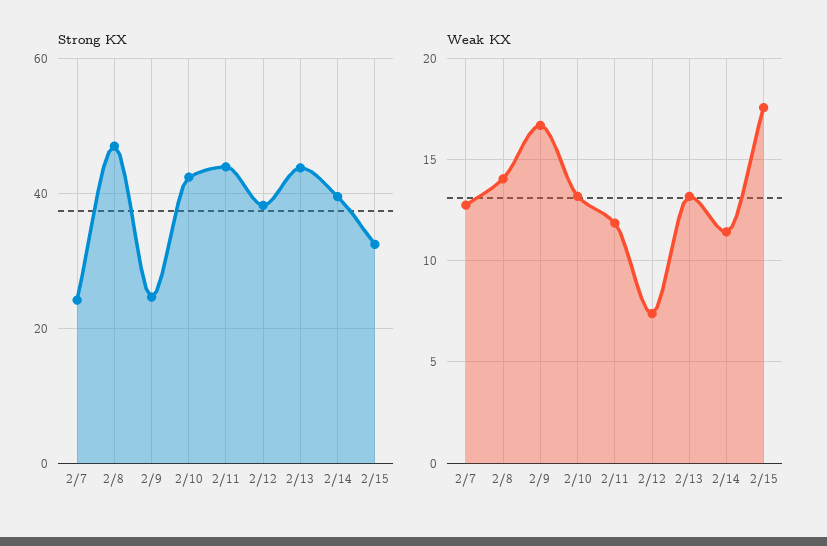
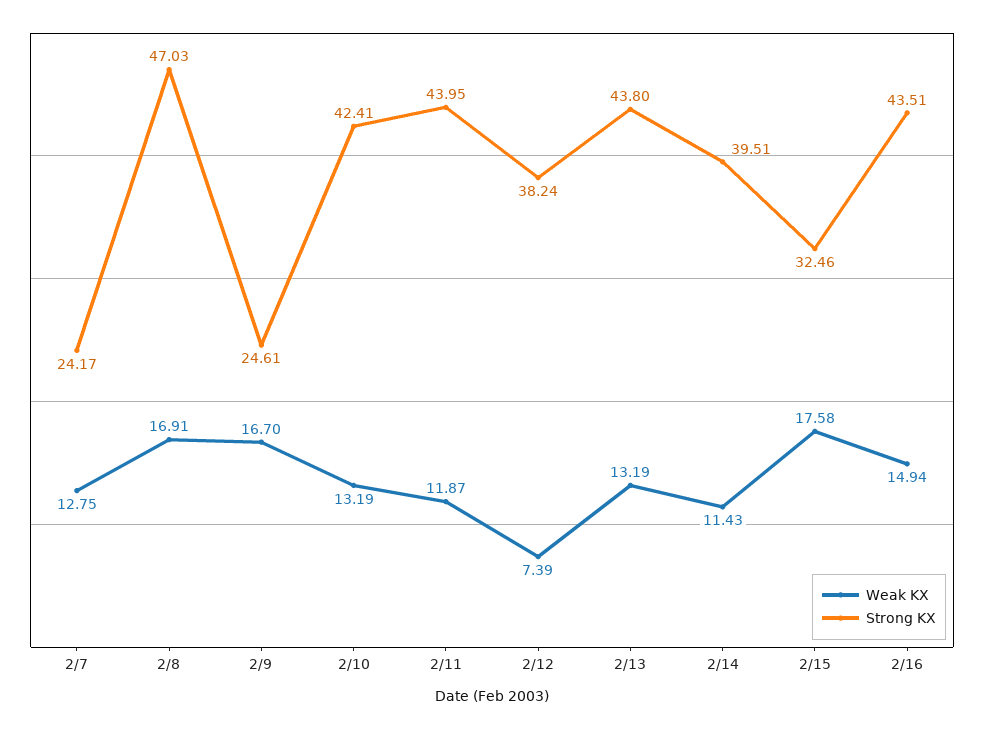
Weak KX, 2/8: 14 -> 16.91
Weak KX, 2/16: none -> 14.94
Strong KX, 2/16: none -> 43.51

